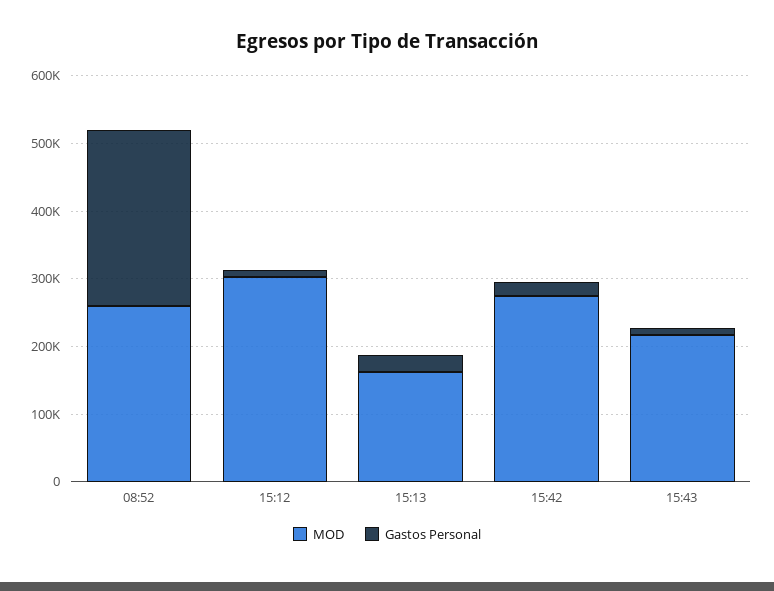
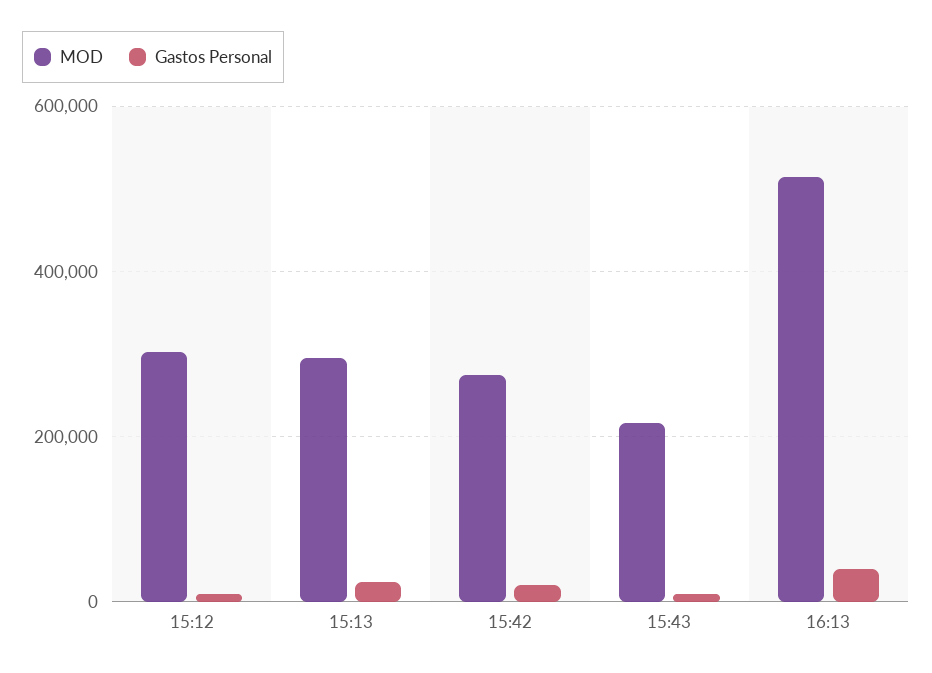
MOD, 08:52: 260000 -> none
Gastos Personal, 08:52: 260000 -> none
MOD, 15:13: 160000 -> 300000
MOD, 16:13: none -> 520000
Gastos Personal, 16:13: none -> 40000

